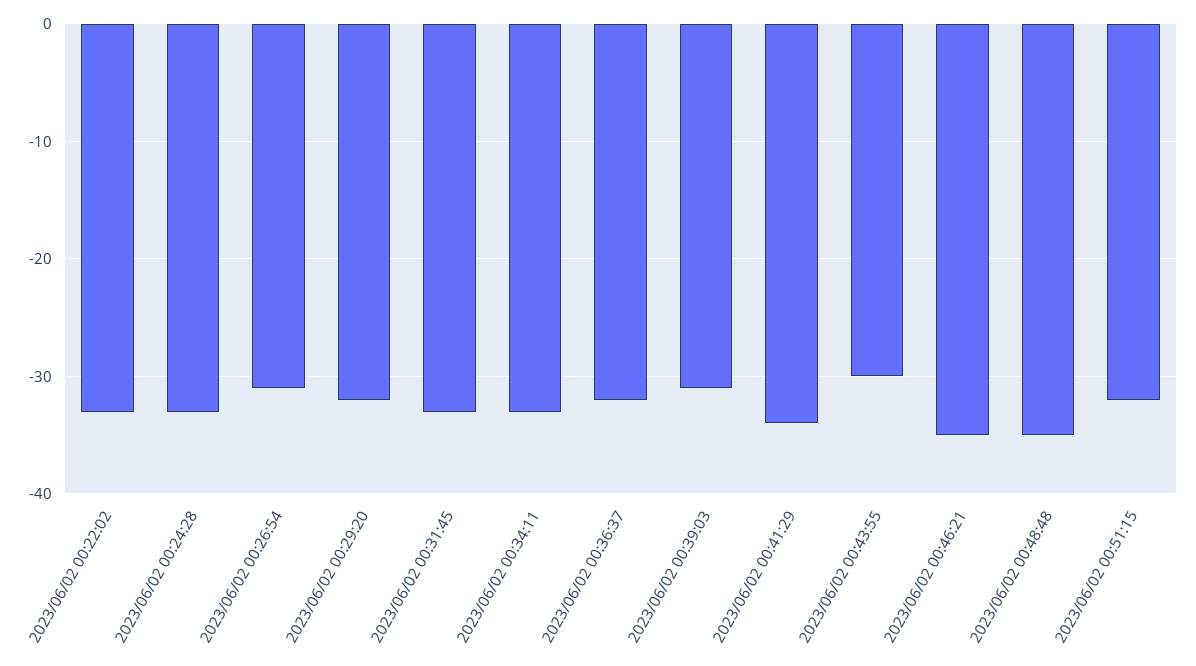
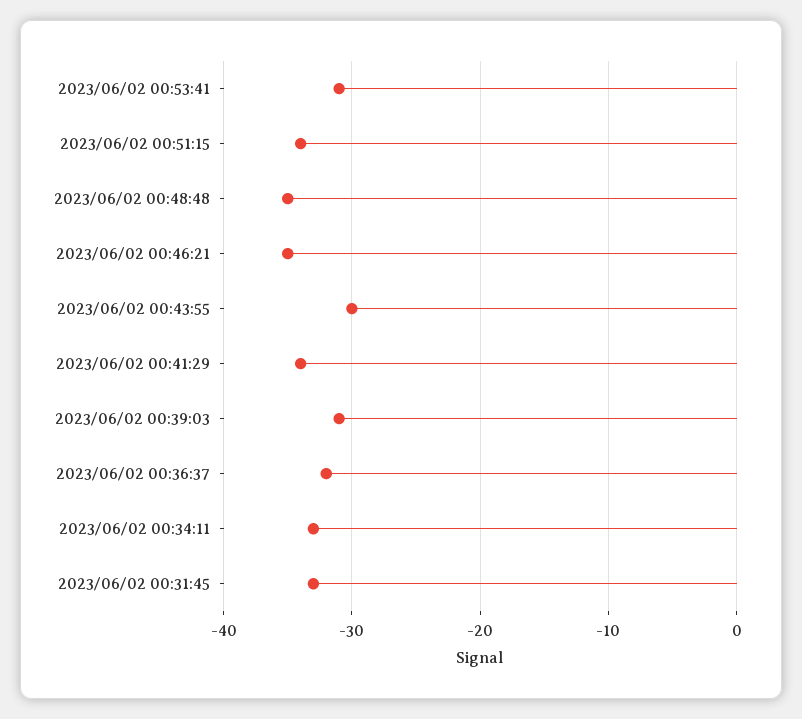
2023/06/02 00:22:02: -33 -> none
2023/06/02 00:24:28: -33 -> none
2023/06/02 00:26:54: -31 -> none
2023/06/02 00:29:20: -32 -> none
2023/06/02 00:51:15: -32 -> -34
2023/06/02 00:53:41: none -> -31

